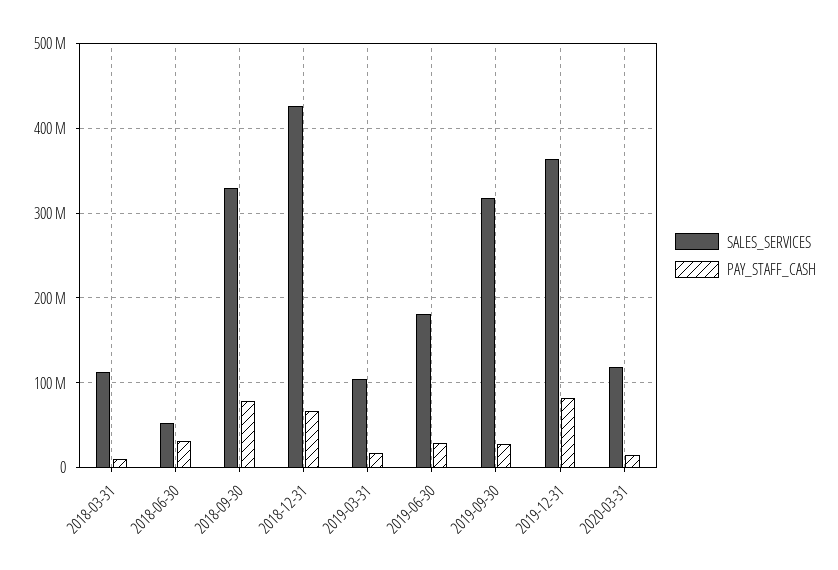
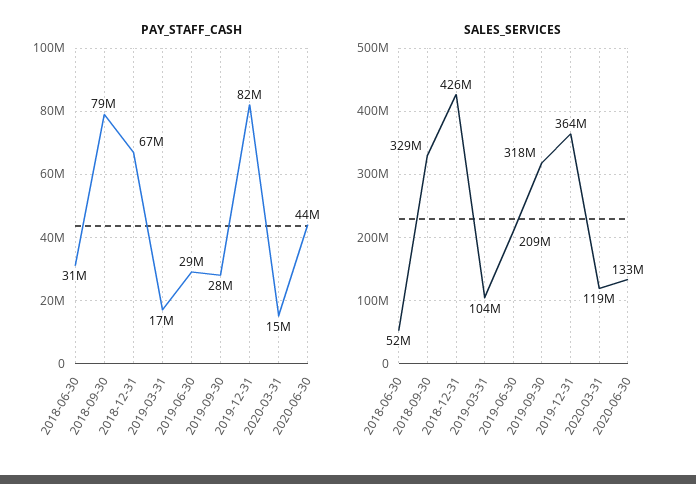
SALES_SERVICES, 2018-03-31: 110000000 -> none
PAY_STAFF_CASH, 2018-03-31: 10000000 -> none
SALES_SERVICES, 2019-06-30: 180000000 -> 209000000
PAY_STAFF_CASH, 2020-06-30: none -> 44000000
SALES_SERVICES, 2020-06-30: none -> 133000000

